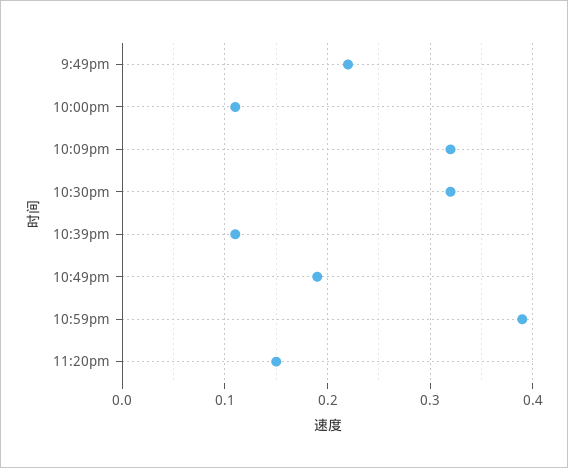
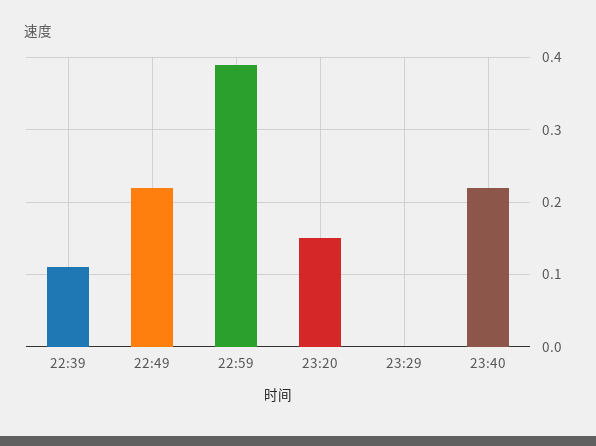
9:49pm: 0.22 -> none
10:00pm: 0.11 -> none
10:09pm: 0.32 -> none
10:30pm: 0.32 -> none
10:49pm: 0.19 -> 0.22
23:29: none -> 0
23:40: none -> 0.22

